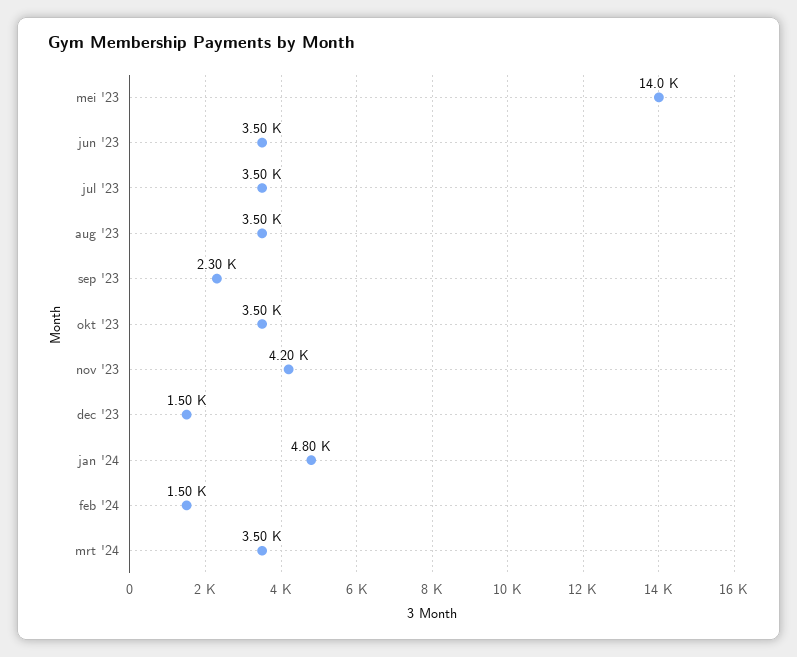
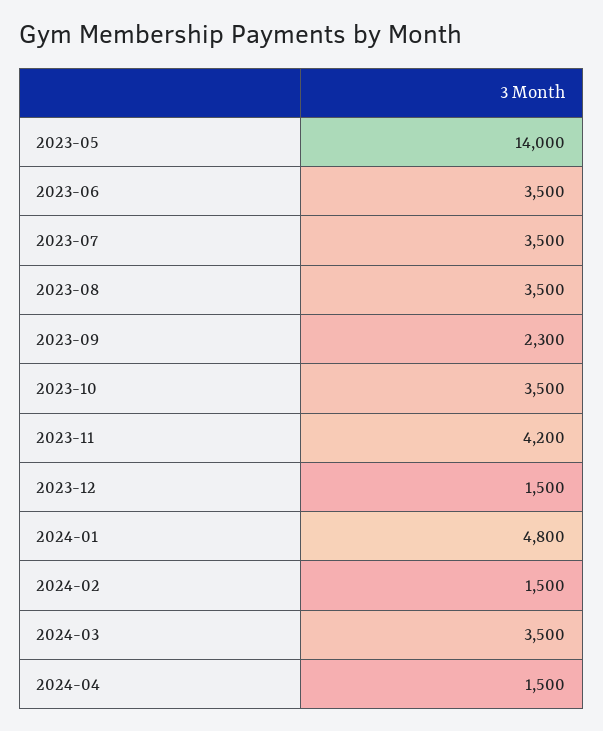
2024-04: none -> 1500

